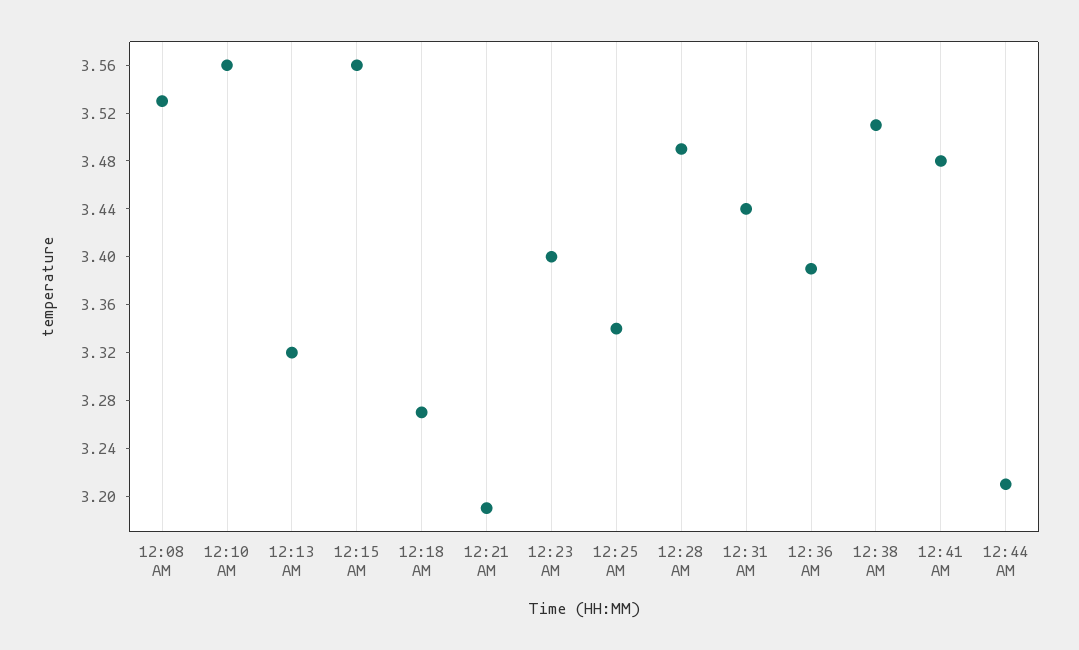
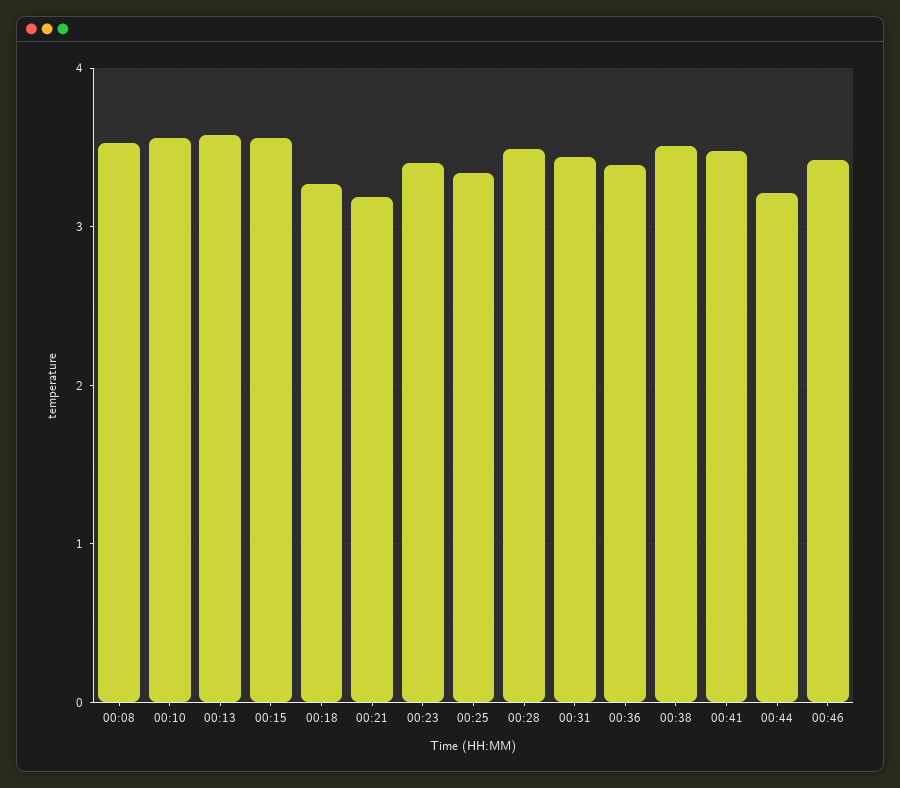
12:13 AM: 3.32 -> 3.6
00:46: none -> 3.4

